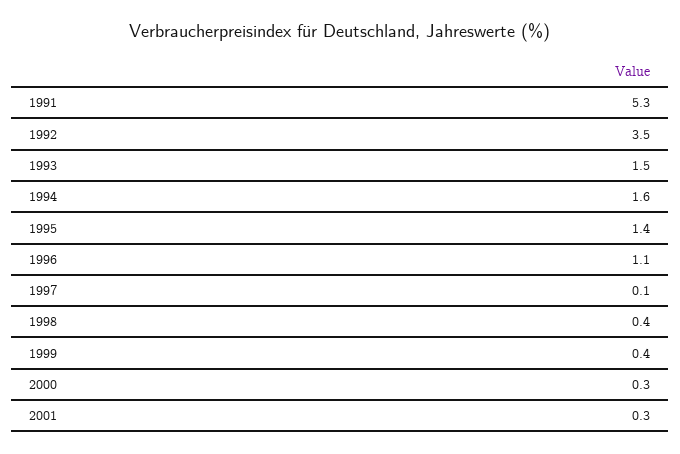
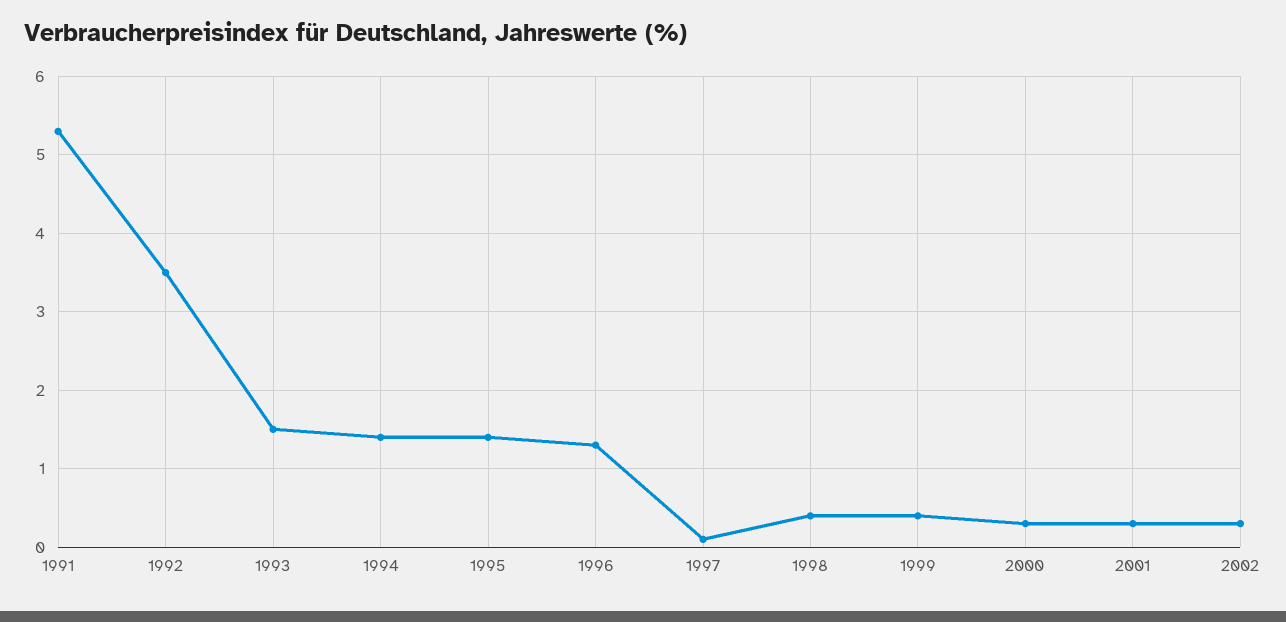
1994: 1.6 -> 1.4
1996: 1.1 -> 1.3
2002: none -> 0.3

